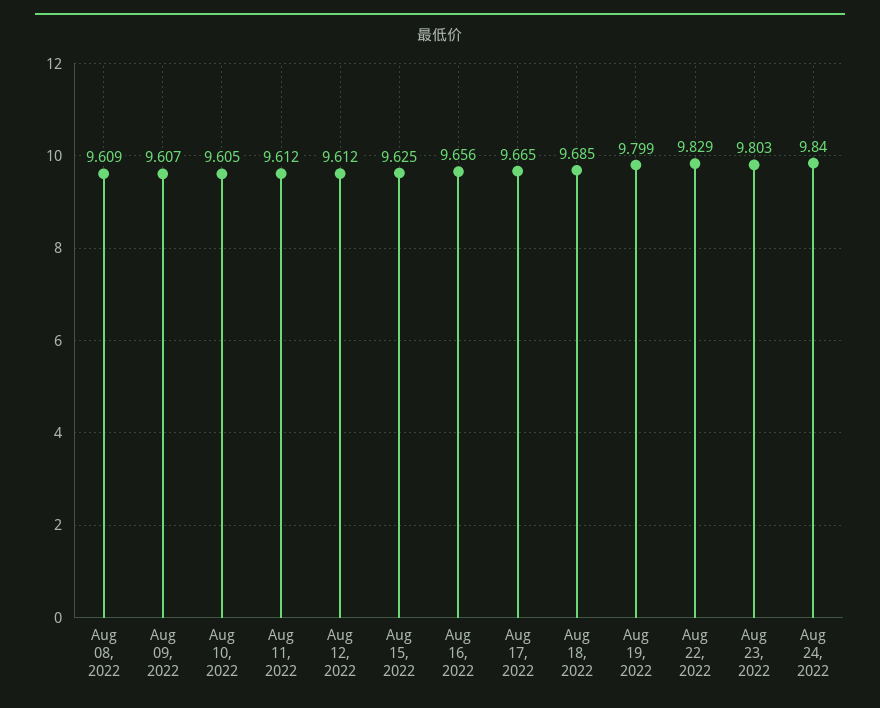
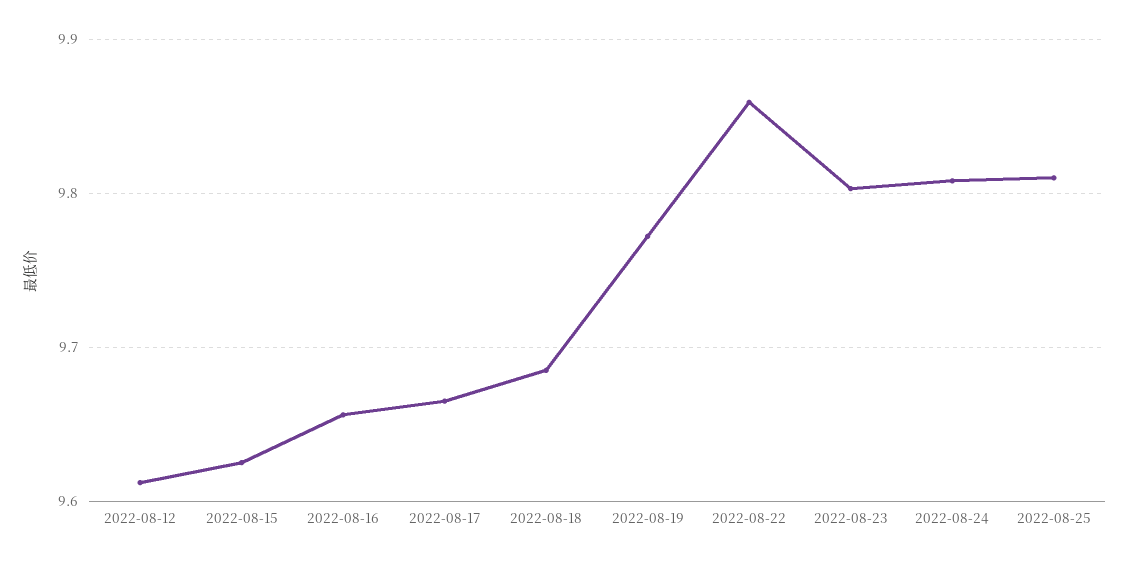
Aug 08, 2022: 9.609 -> none
Aug 09, 2022: 9.607 -> none
Aug 10, 2022: 9.605 -> none
Aug 11, 2022: 9.612 -> none
Aug 19, 2022: 9.799 -> 9.77
Aug 22, 2022: 9.829 -> 9.86
Aug 24, 2022: 9.84 -> 9.81
2022-08-25: none -> 9.81

